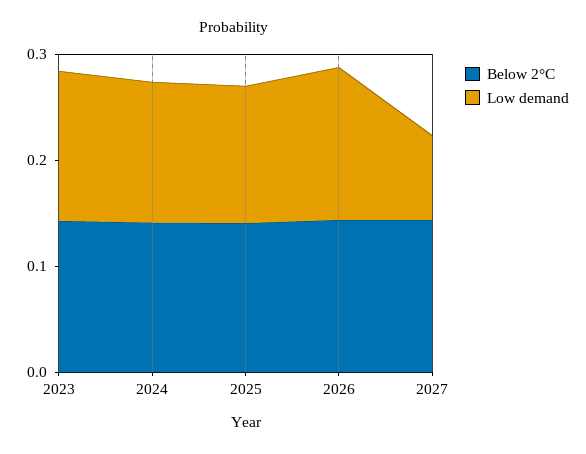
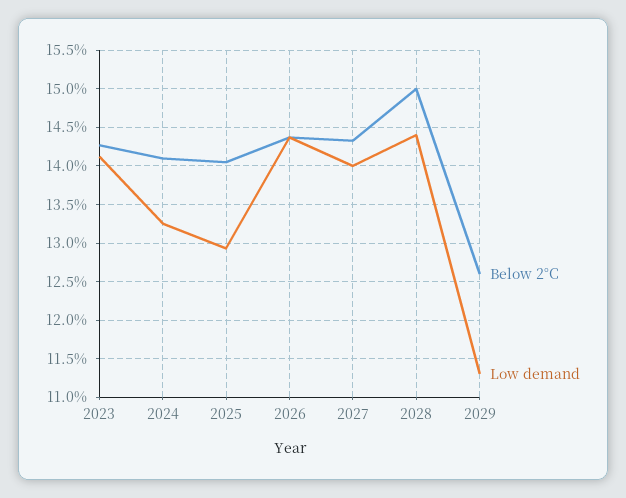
Low demand, 2027: 0.08 -> 0.14
Below 2°C, 2028: none -> 0.15
Low demand, 2028: none -> 0.144
Below 2°C, 2029: none -> 0.126
Low demand, 2029: none -> 0.113

